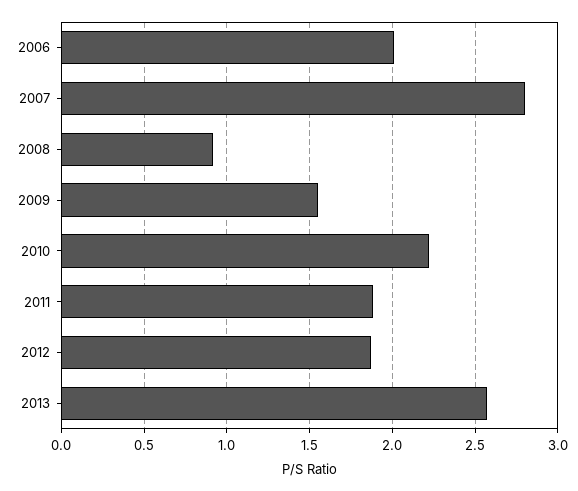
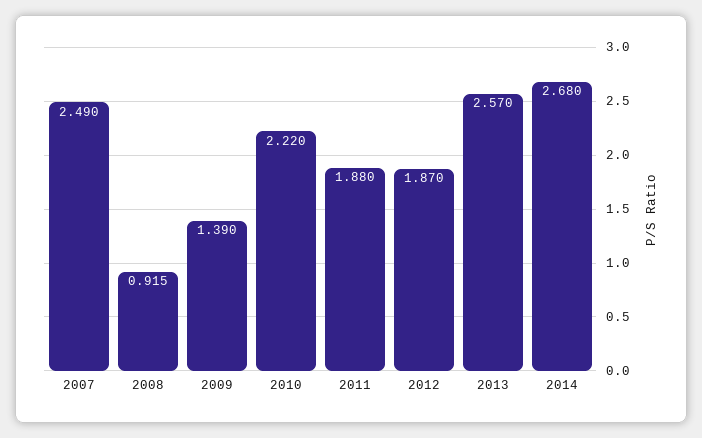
2006: 2 -> none
2007: 2.8 -> 2.49
2009: 1.55 -> 1.39
2014: none -> 2.68

